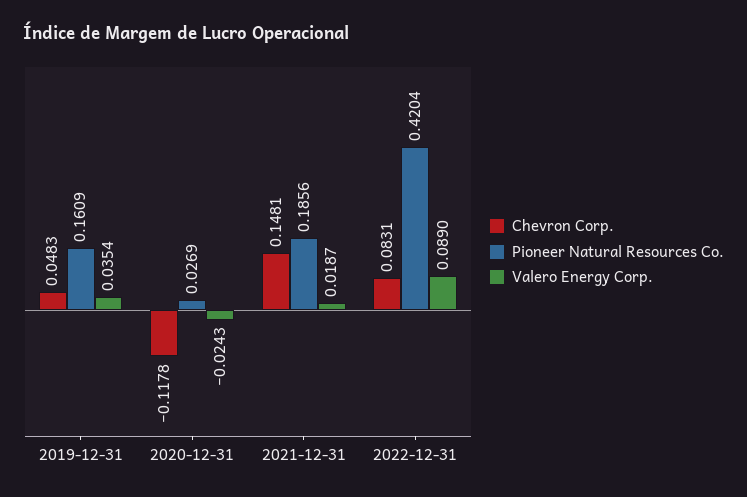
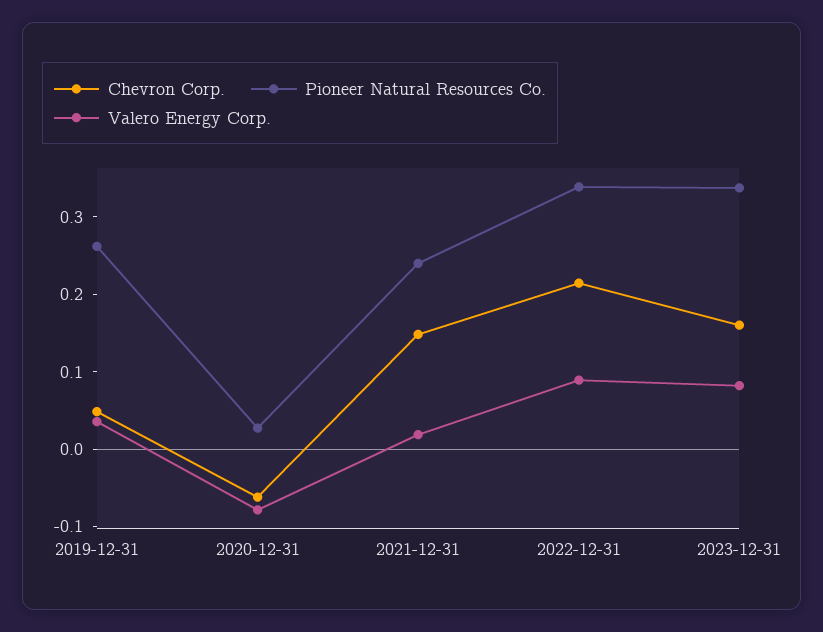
Pioneer Natural Resources Co., 2019-12-31: 0.1609 -> 0.26
Chevron Corp., 2020-12-31: -0.1178 -> -0.06
Valero Energy Corp., 2020-12-31: -0.0243 -> -0.08
Pioneer Natural Resources Co., 2021-12-31: 0.1856 -> 0.24
Chevron Corp., 2022-12-31: 0.0831 -> 0.22
Pioneer Natural Resources Co., 2022-12-31: 0.4204 -> 0.34
Chevron Corp., 2023-12-31: none -> 0.16
Pioneer Natural Resources Co., 2023-12-31: none -> 0.34
Valero Energy Corp., 2023-12-31: none -> 0.08

